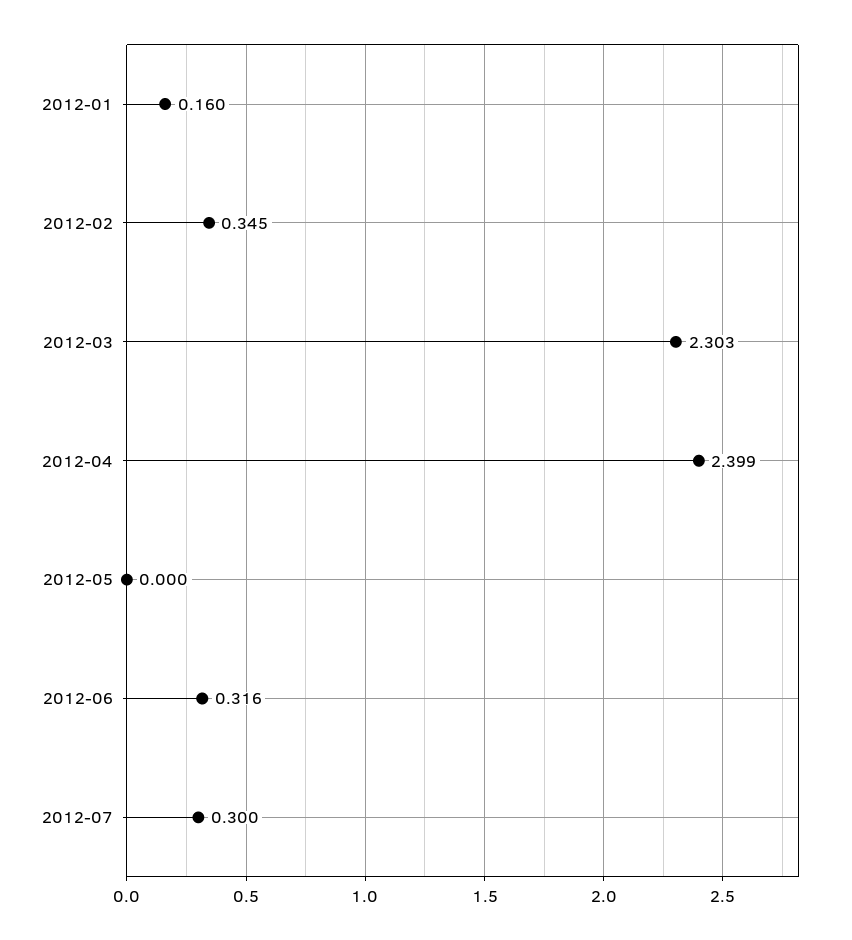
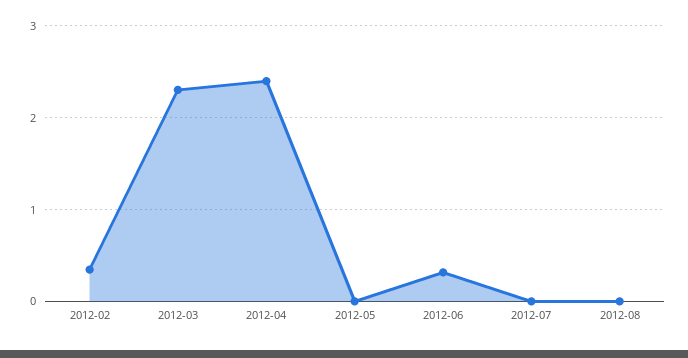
2012-01: 0.16 -> none
2012-07: 0.3 -> 0
2012-08: none -> 0

